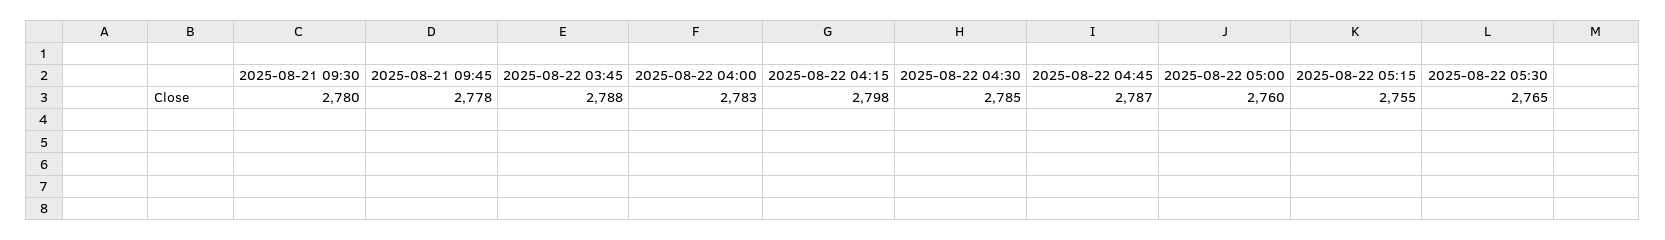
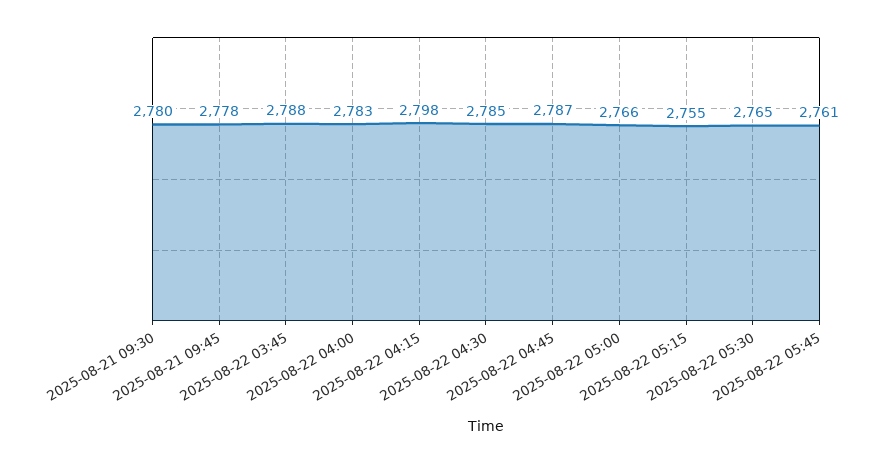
2025-08-22 05:00: 2760 -> 2766
2025-08-22 05:45: none -> 2761

